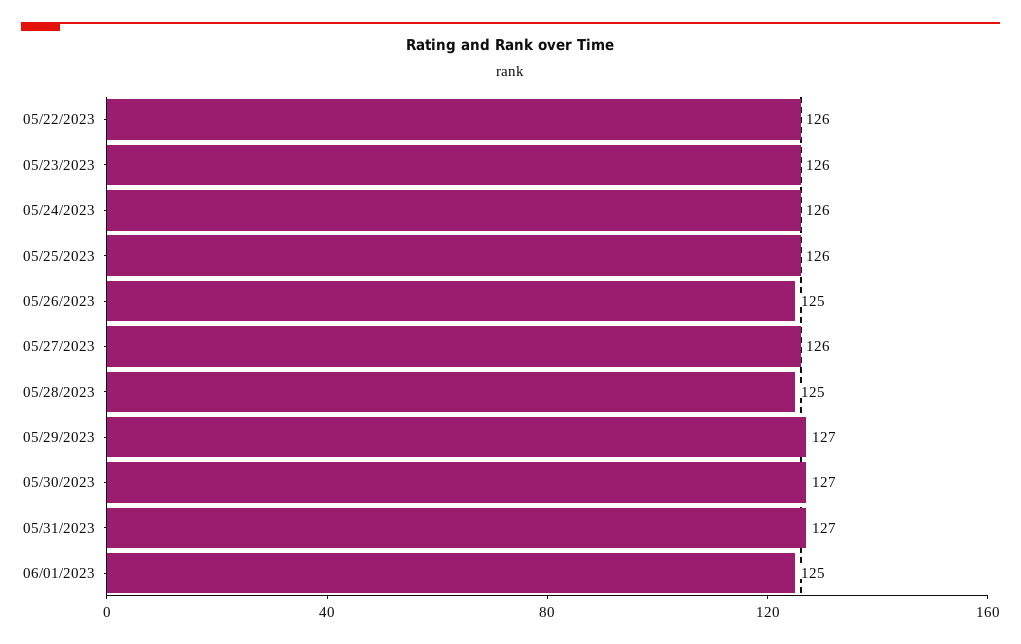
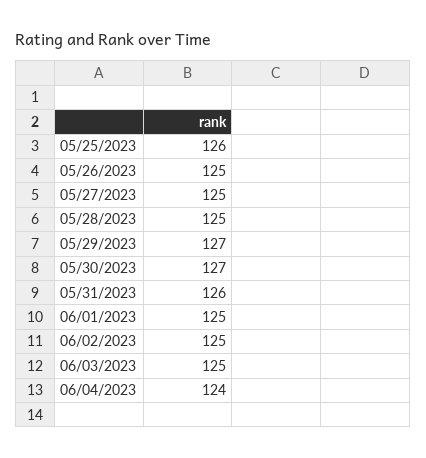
05/22/2023: 126 -> none
05/23/2023: 126 -> none
05/24/2023: 126 -> none
05/27/2023: 126 -> 125
05/31/2023: 127 -> 126
06/02/2023: none -> 125
06/03/2023: none -> 125
06/04/2023: none -> 124

